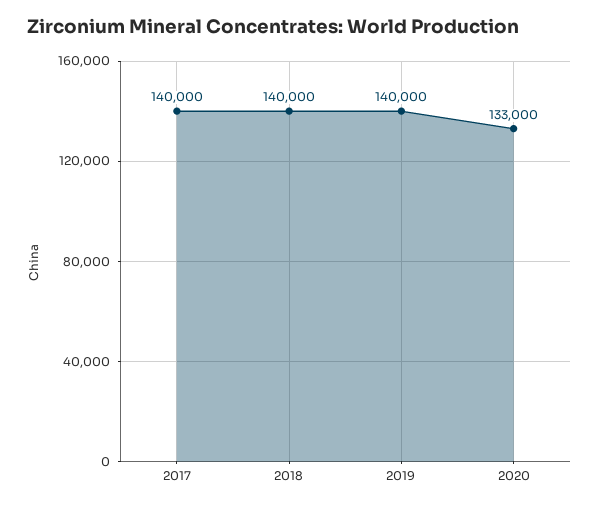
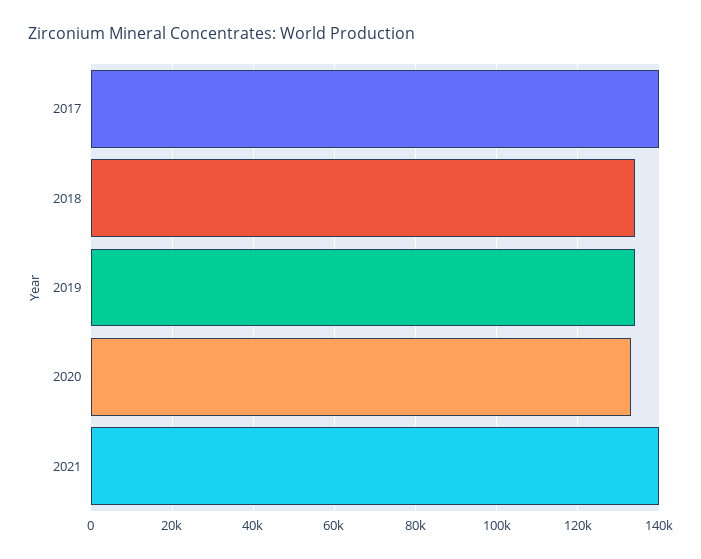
2018: 140000 -> 134000
2019: 140000 -> 134000
2021: none -> 140000

